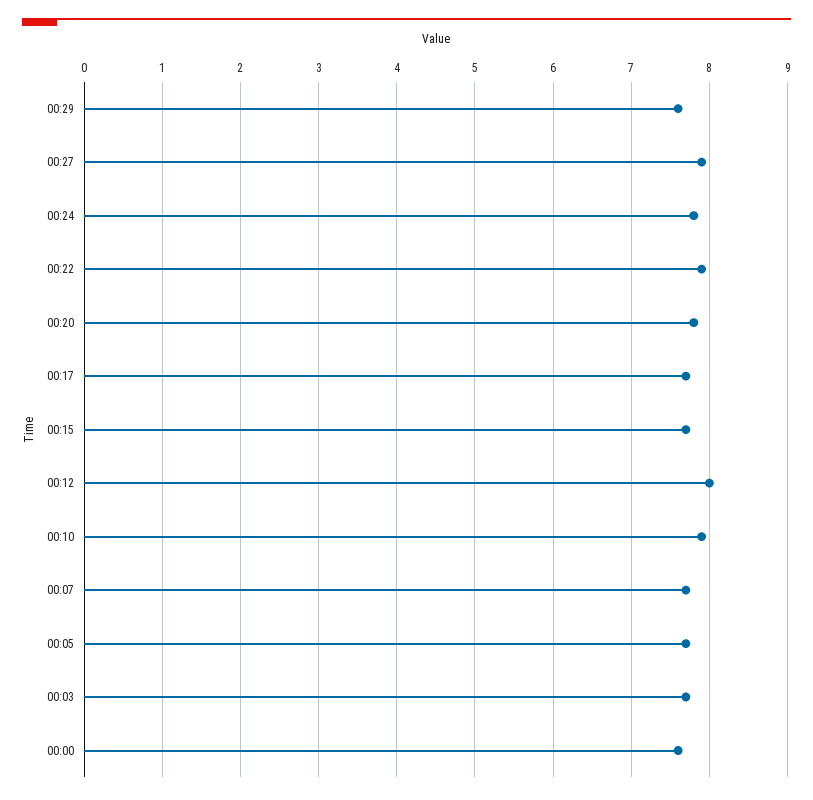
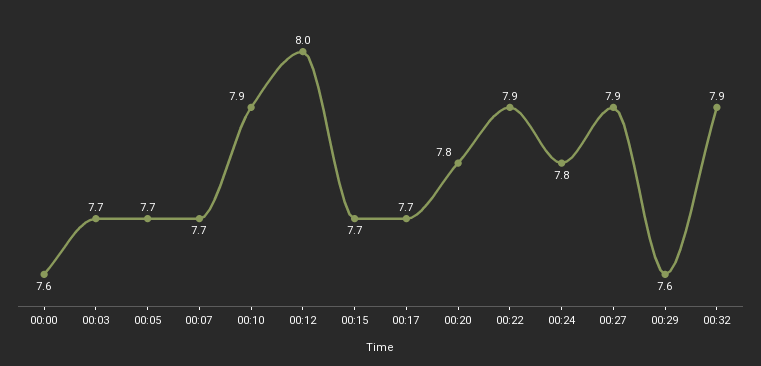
00:32: none -> 7.9

